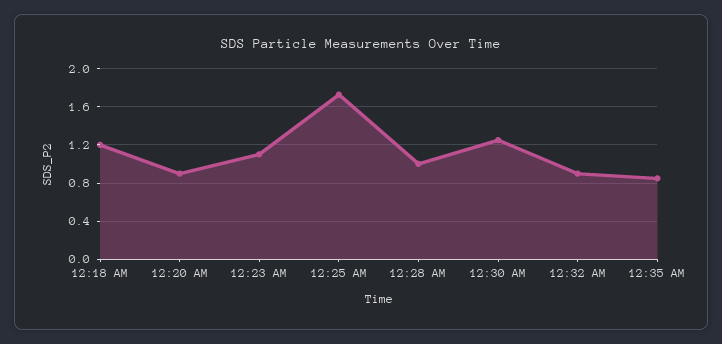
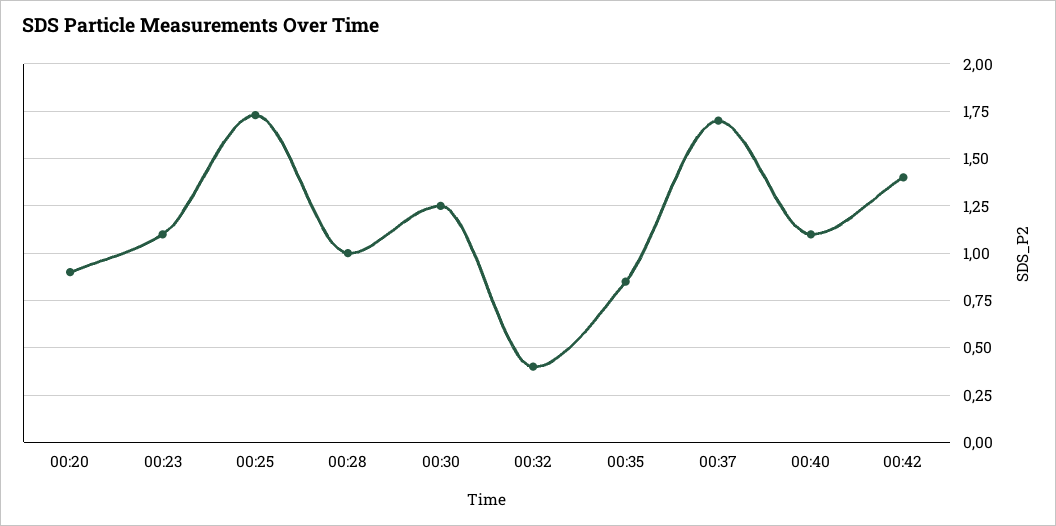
12:18 AM: 1.2 -> none
12:32 AM: 0.9 -> 0.4
00:37: none -> 1.7
00:40: none -> 1.1
00:42: none -> 1.4

